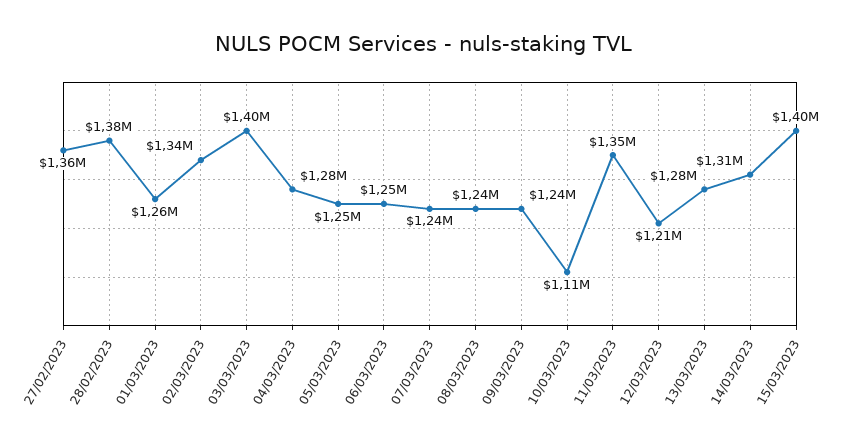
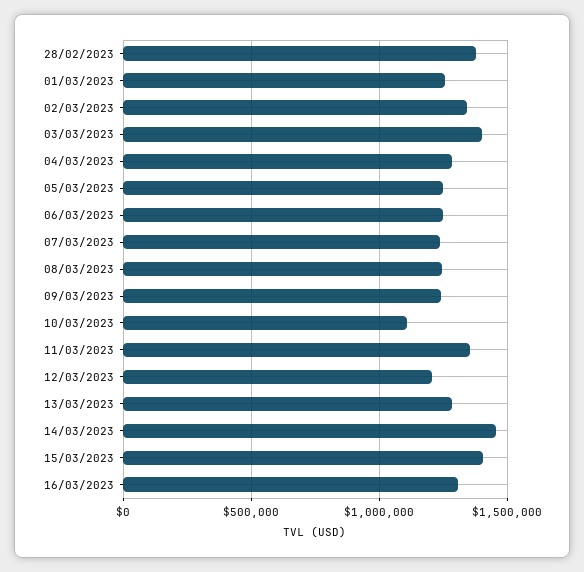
27/02/2023: 1360000 -> none
14/03/2023: 1310000 -> 1450000
16/03/2023: none -> 1300000

